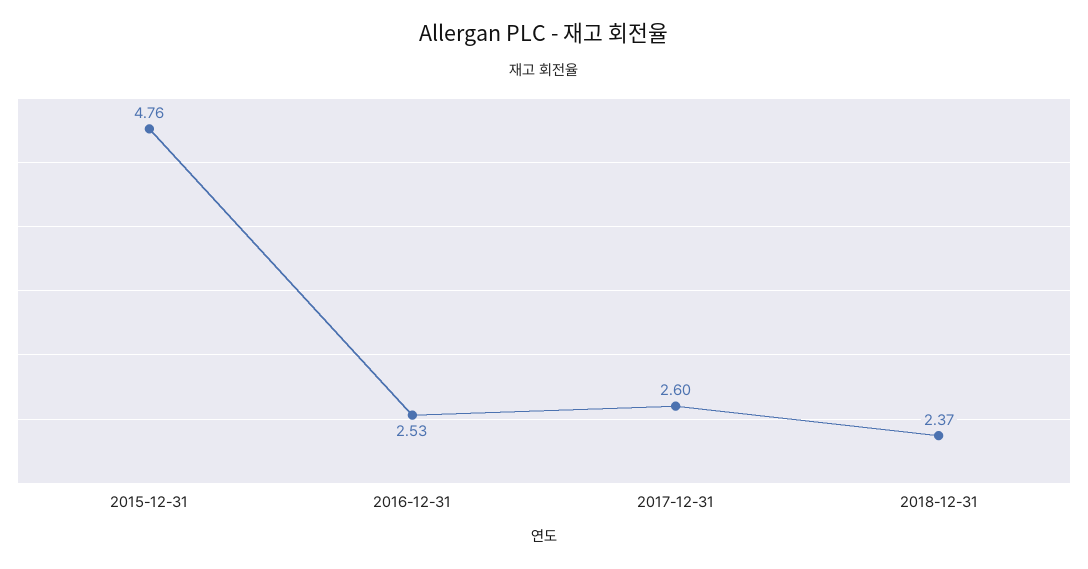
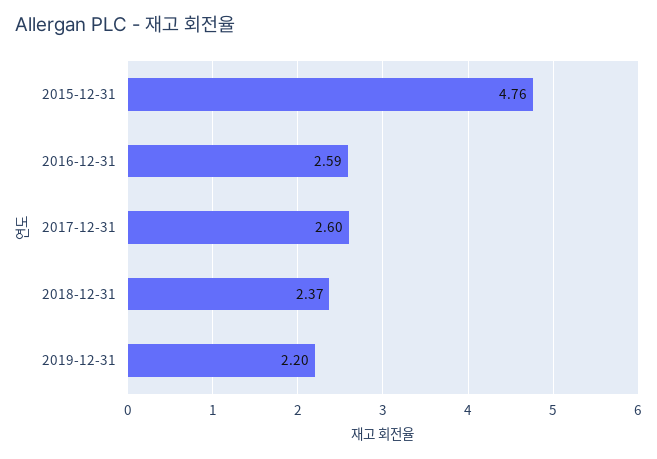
2016-12-31: 2.53 -> 2.59
2019-12-31: none -> 2.2

